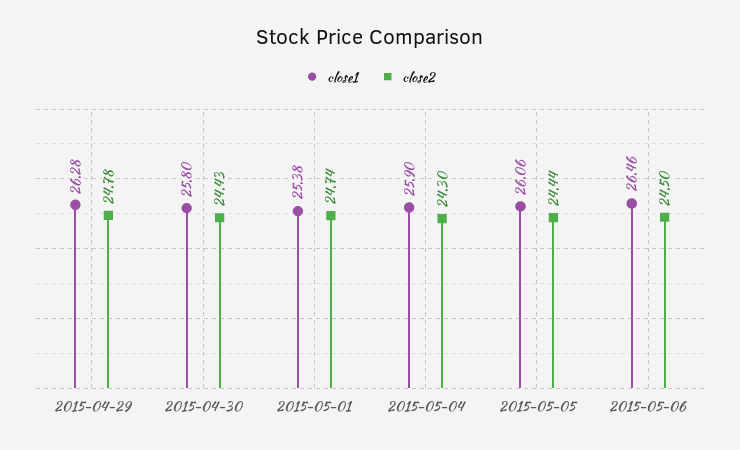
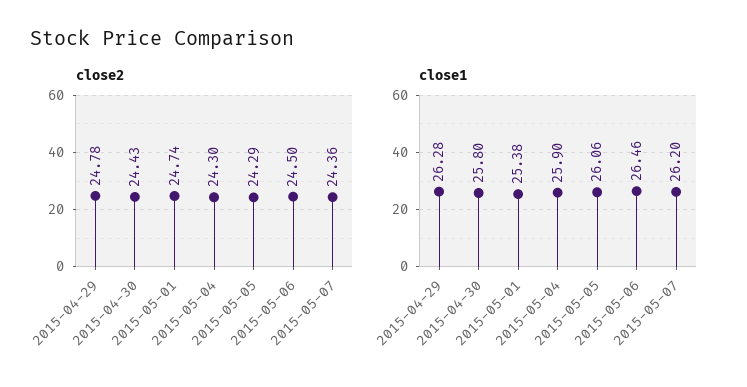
close2, 2015-05-05: 24.44 -> 24.29
close2, 2015-05-07: none -> 24.36
close1, 2015-05-07: none -> 26.2

